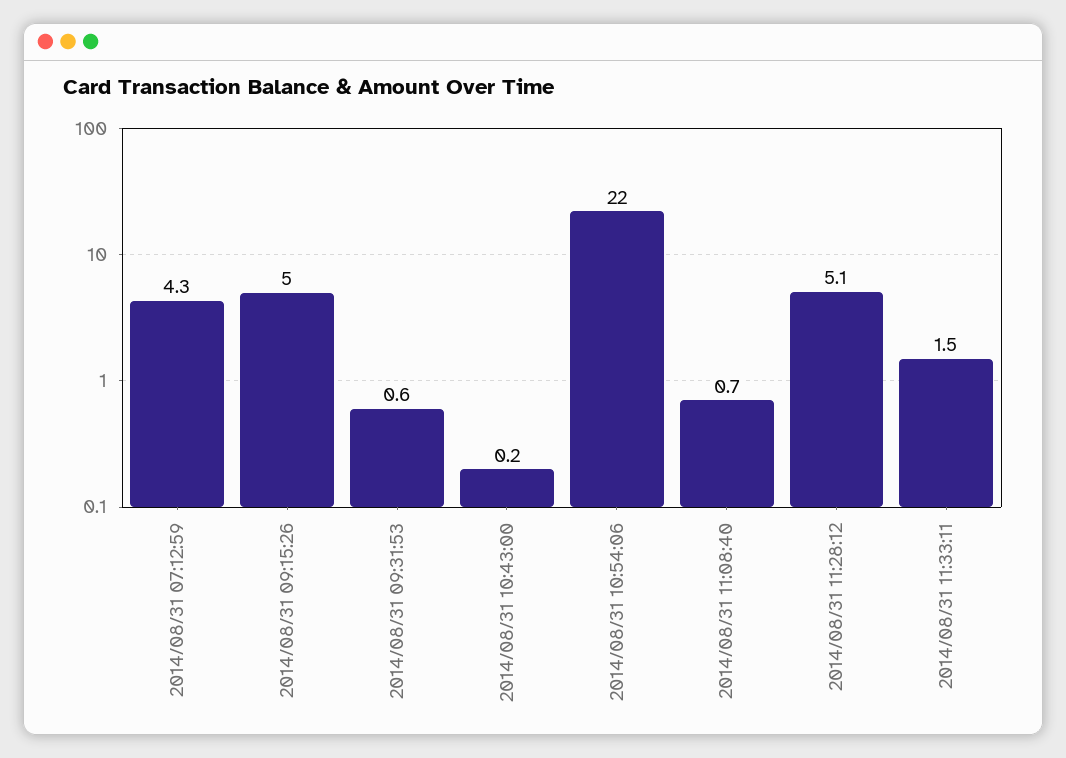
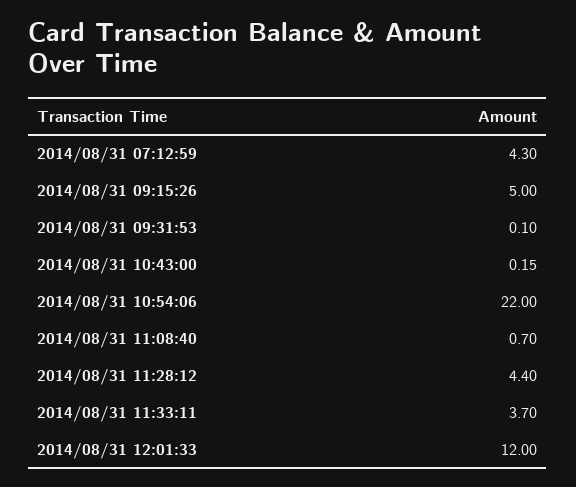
2014/08/31 09:31:53: 0.6 -> 0.1
2014/08/31 11:28:12: 5.1 -> 4.4
2014/08/31 11:33:11: 1.5 -> 3.7
2014/08/31 12:01:33: none -> 12

